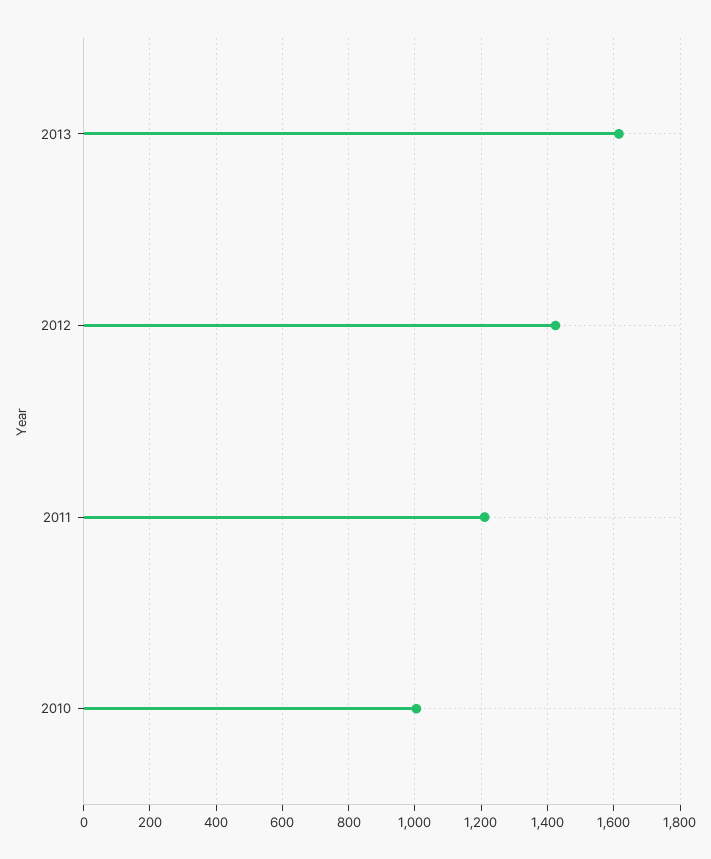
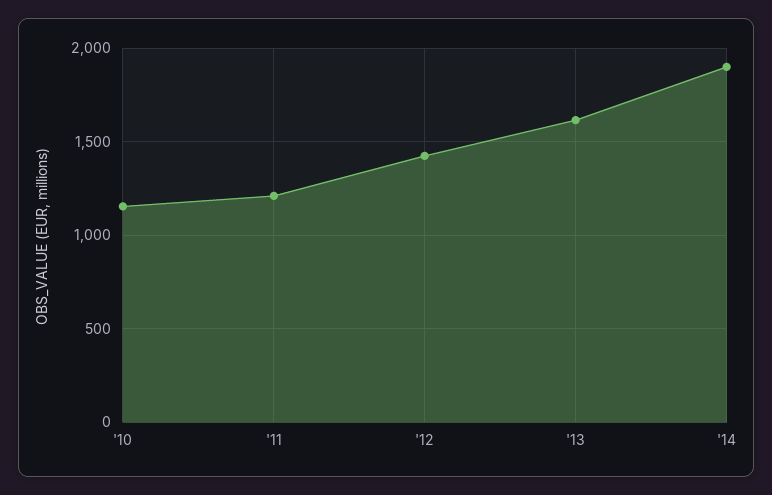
2010: 1000 -> 1150
'14: none -> 1900

